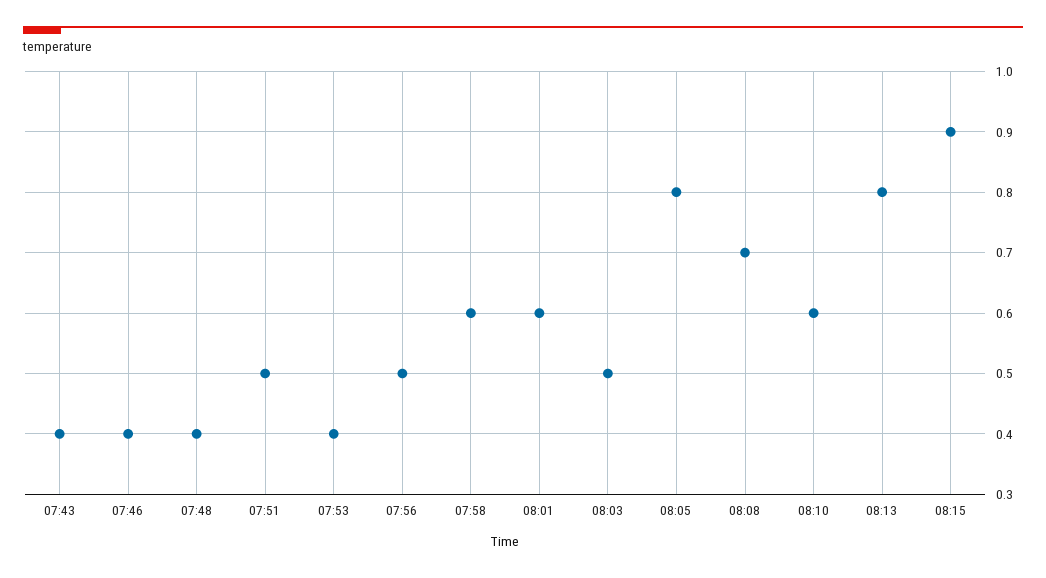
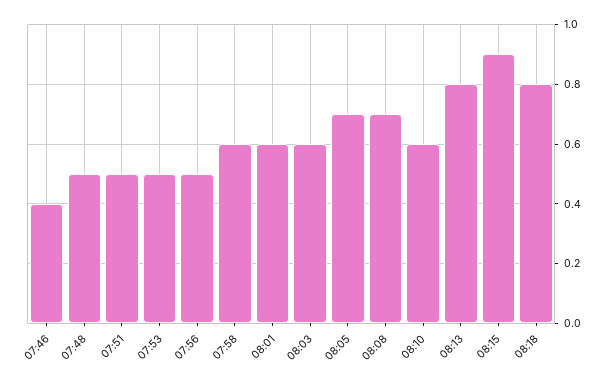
07:43: 0.4 -> none
07:48: 0.4 -> 0.5
07:53: 0.4 -> 0.5
08:03: 0.5 -> 0.6
08:05: 0.8 -> 0.7
08:18: none -> 0.8

